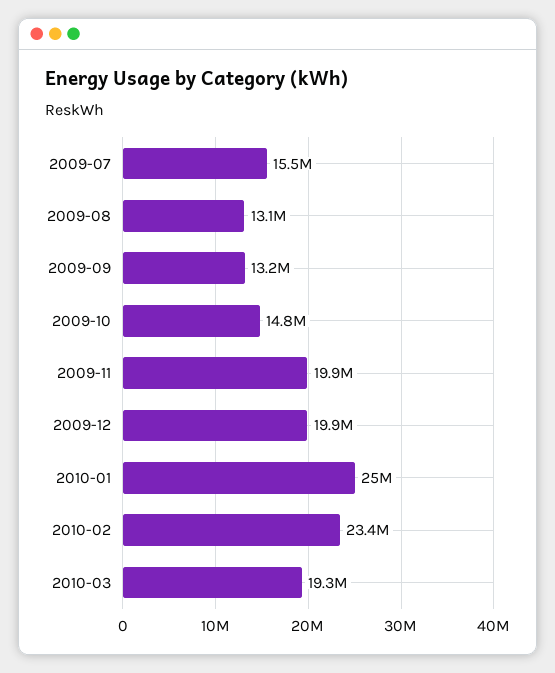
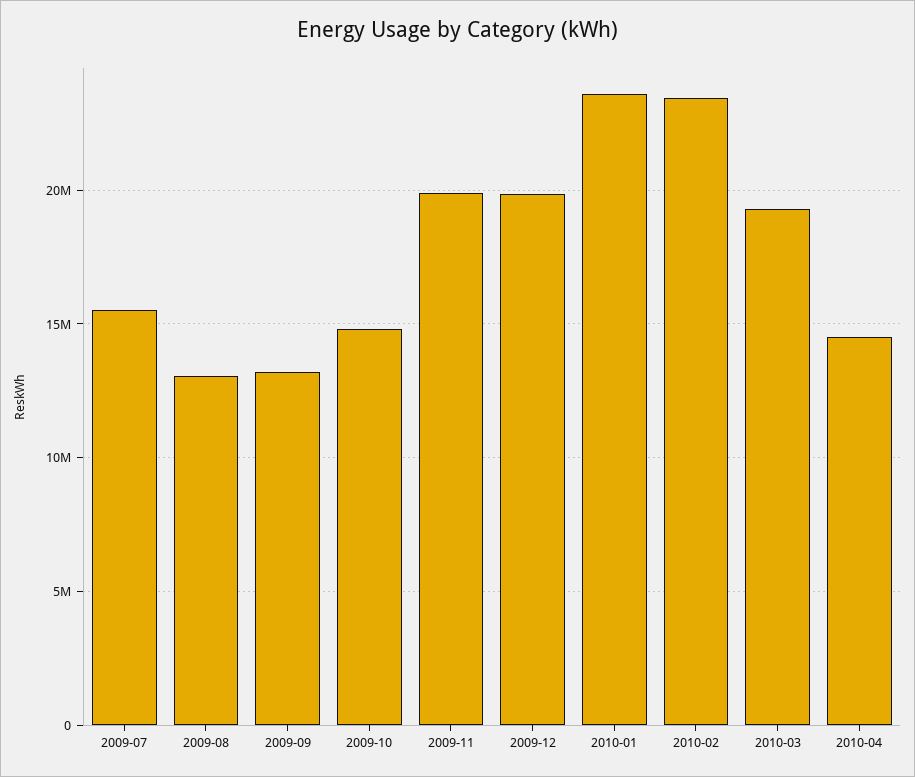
2010-01: 25000000 -> 23500000
2010-04: none -> 14500000

